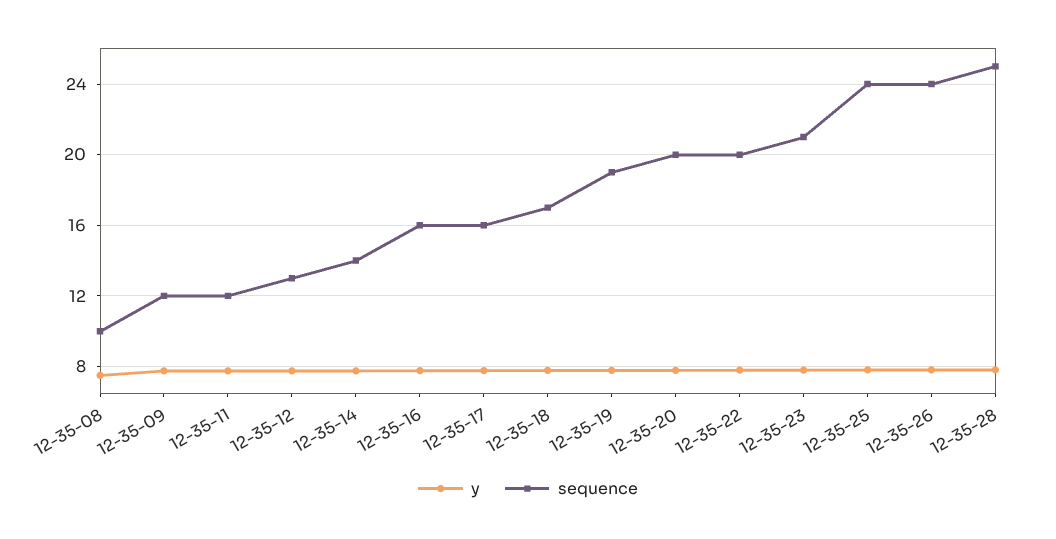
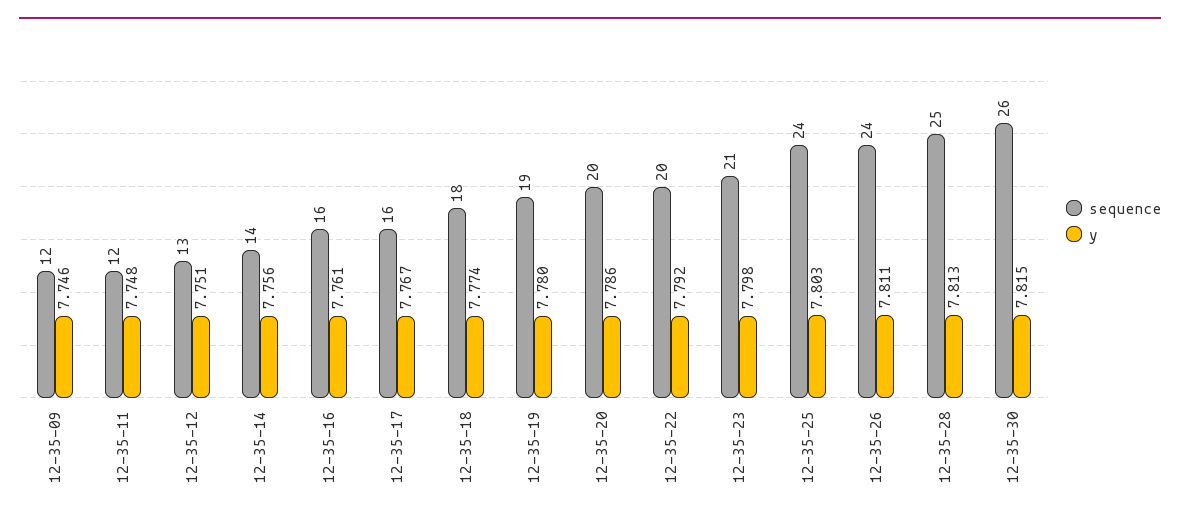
y, 12-35-08: 7.5 -> none
sequence, 12-35-08: 10 -> none
sequence, 12-35-18: 17 -> 18
sequence, 12-35-30: none -> 26
y, 12-35-30: none -> 7.815

